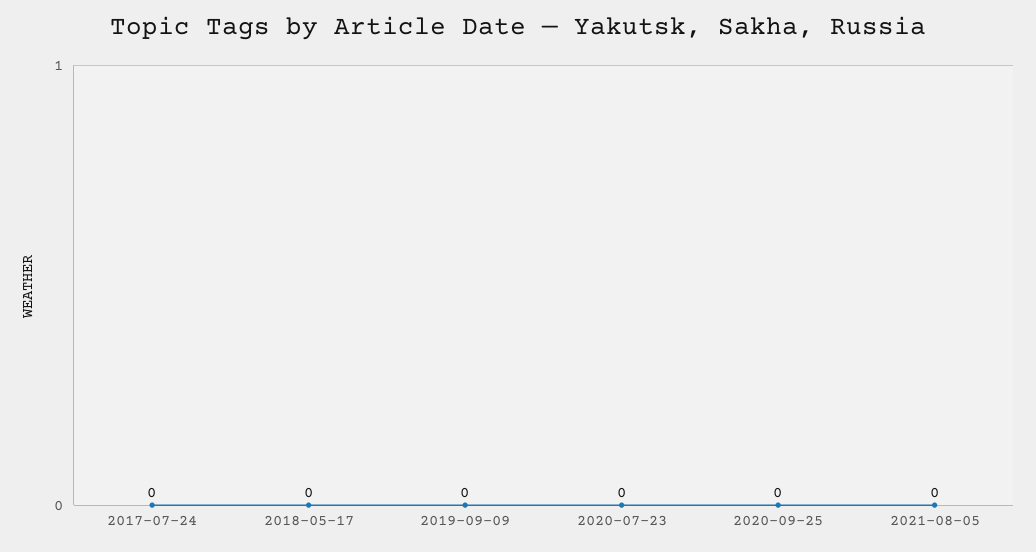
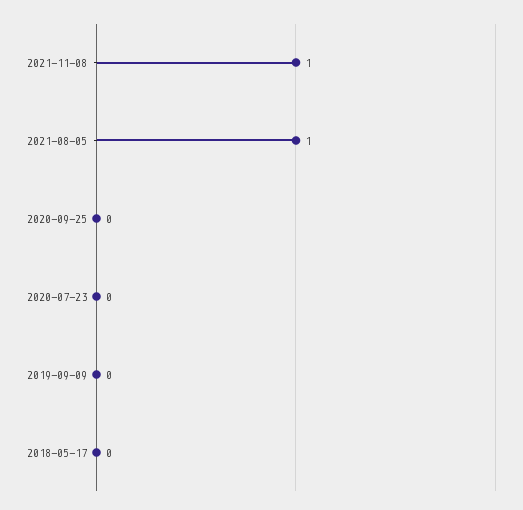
2017-07-24: 0 -> none
2021-08-05: 0 -> 1
2021-11-08: none -> 1

